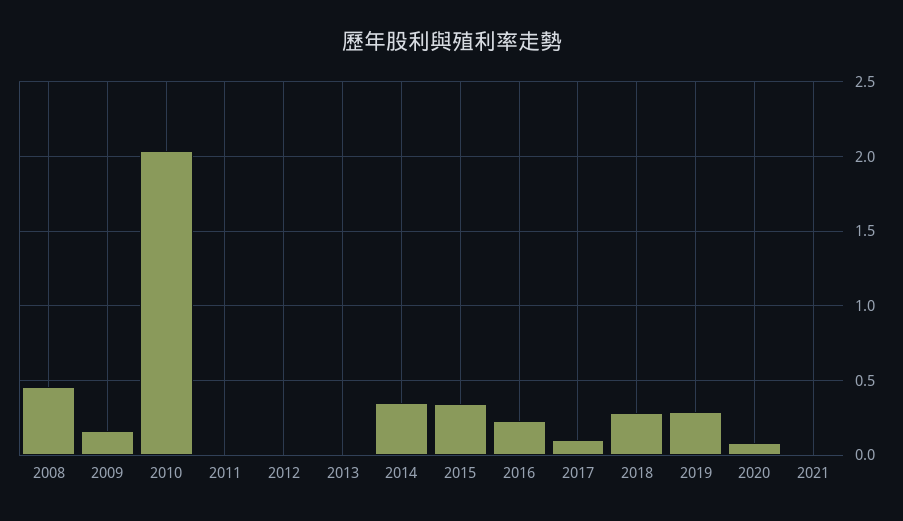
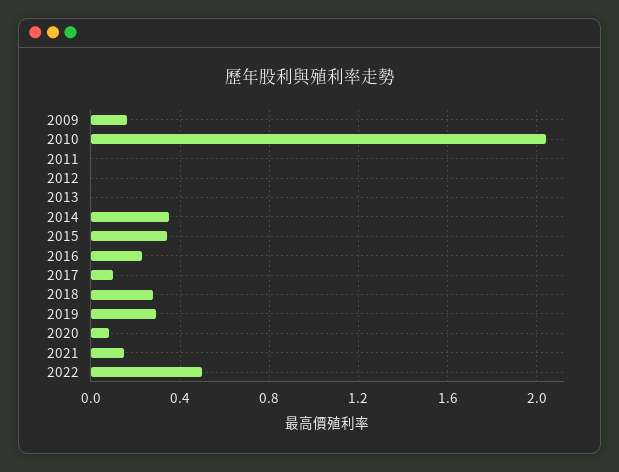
2008: 0.45 -> none
2021: 0 -> 0.15
2022: none -> 0.5

